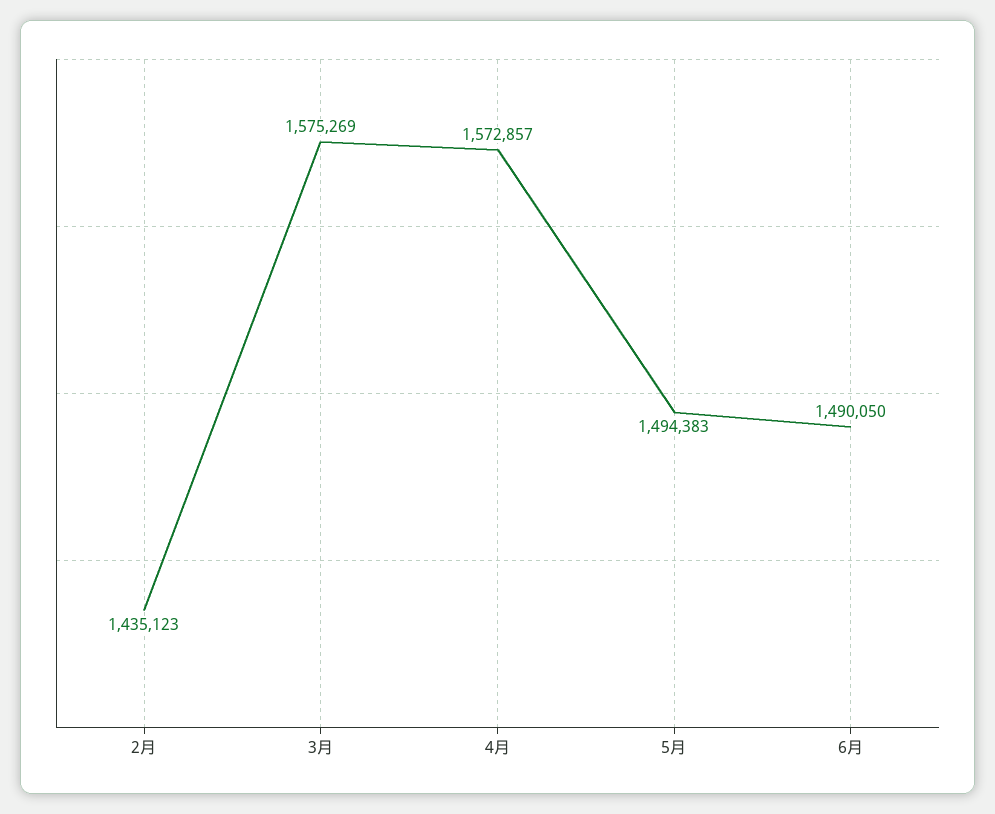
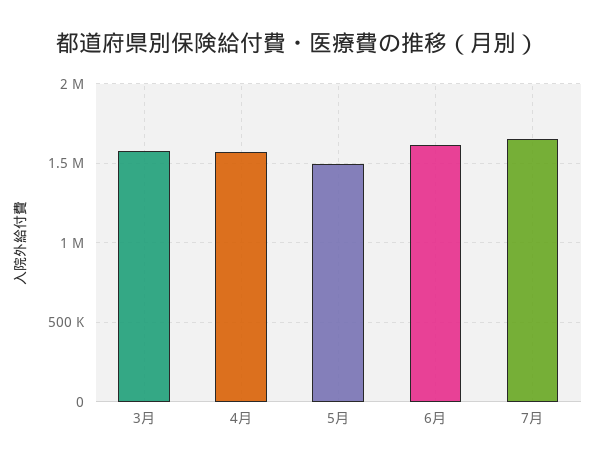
2月: 1435123 -> none
6月: 1490050 -> 1600000
7月: none -> 1650000

